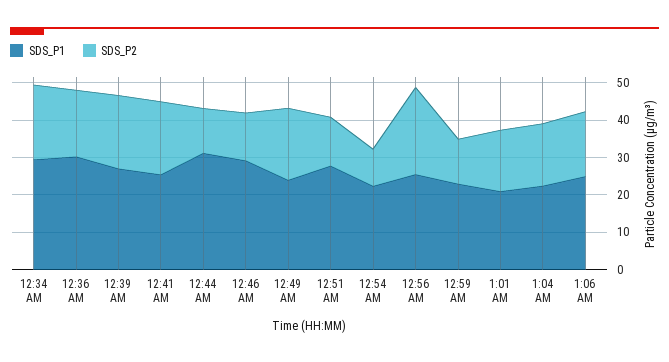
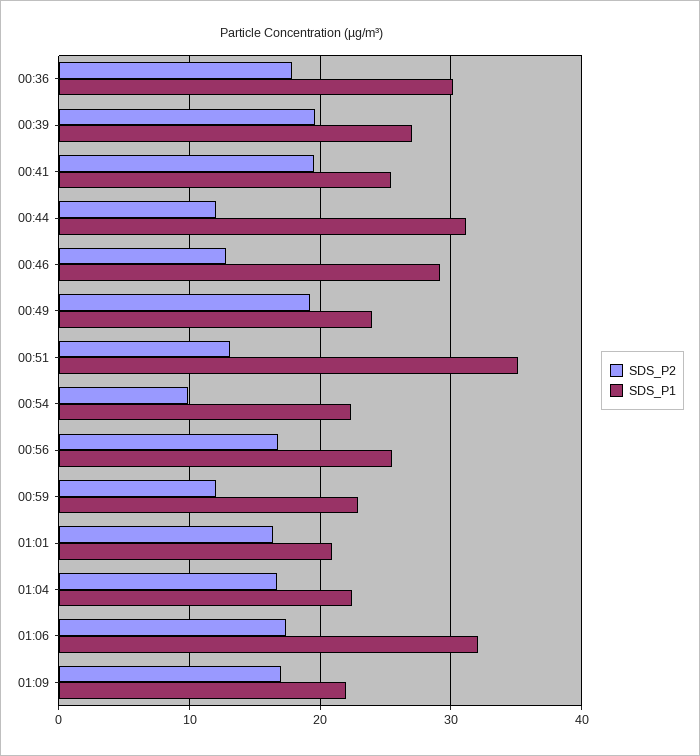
SDS_P1, 12:34 AM: 30 -> none
SDS_P2, 12:34 AM: 20 -> none
SDS_P1, 12:51 AM: 27.5 -> 35
SDS_P2, 12:56 AM: 22.5 -> 17
SDS_P1, 1:06 AM: 25 -> 32
SDS_P2, 01:09: none -> 17
SDS_P1, 01:09: none -> 22

